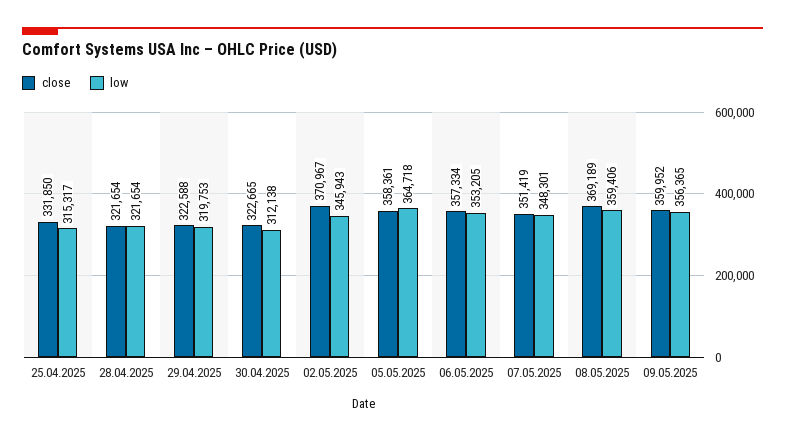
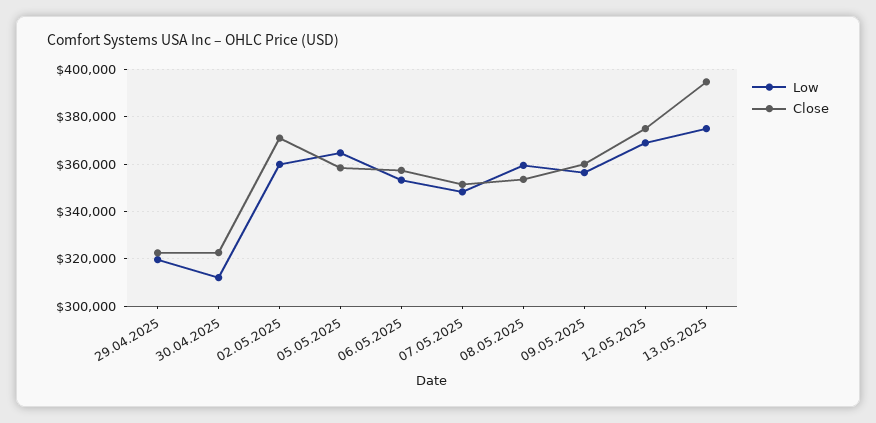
close, 25.04.2025: 331850 -> none
low, 25.04.2025: 315317 -> none
close, 28.04.2025: 321654 -> none
low, 28.04.2025: 321654 -> none
low, 02.05.2025: 345943 -> 360000
close, 08.05.2025: 369189 -> 355000
low, 12.05.2025: none -> 370000
close, 12.05.2025: none -> 375000
low, 13.05.2025: none -> 375000
close, 13.05.2025: none -> 395000

